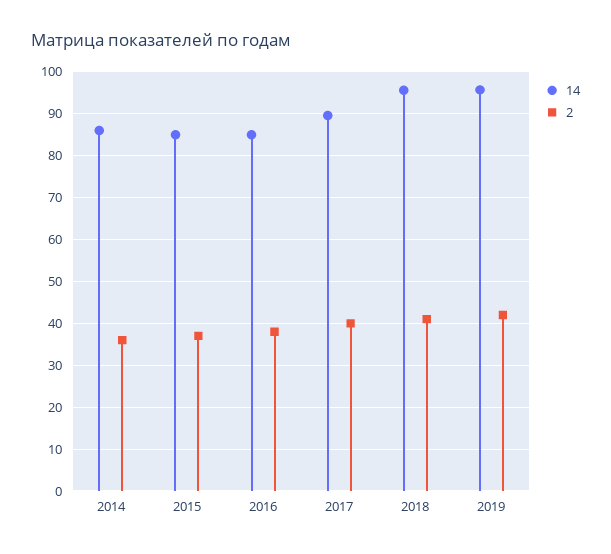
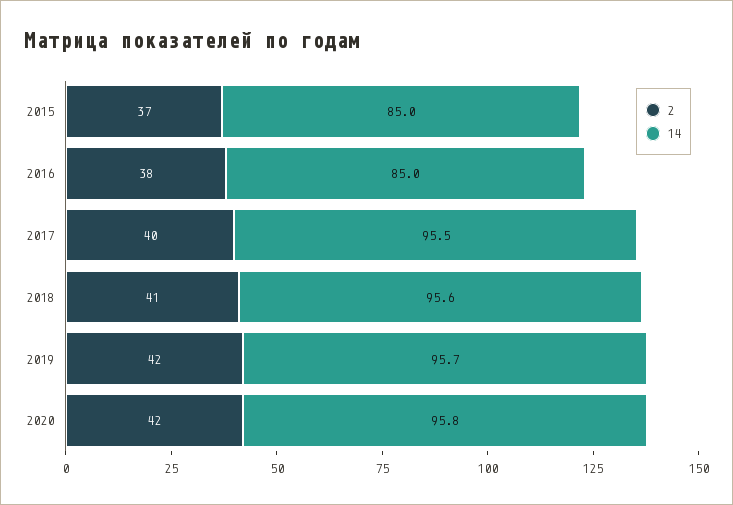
14, 2014: 86 -> none
2, 2014: 36 -> none
14, 2017: 90 -> 95.5
2, 2020: none -> 42
14, 2020: none -> 95.8

